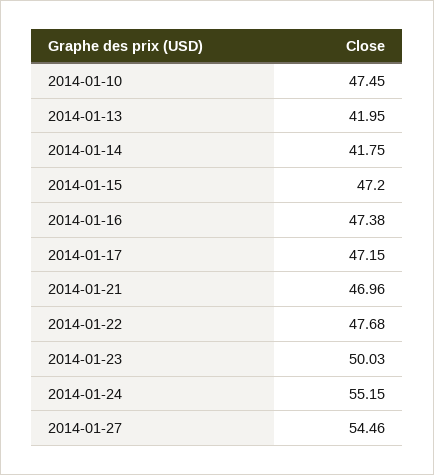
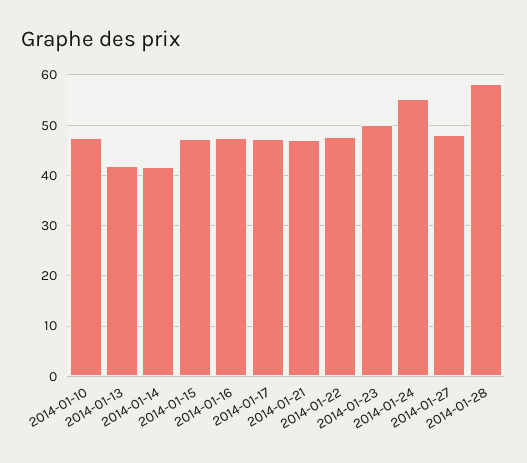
2014-01-27: 54.46 -> 48
2014-01-28: none -> 58

